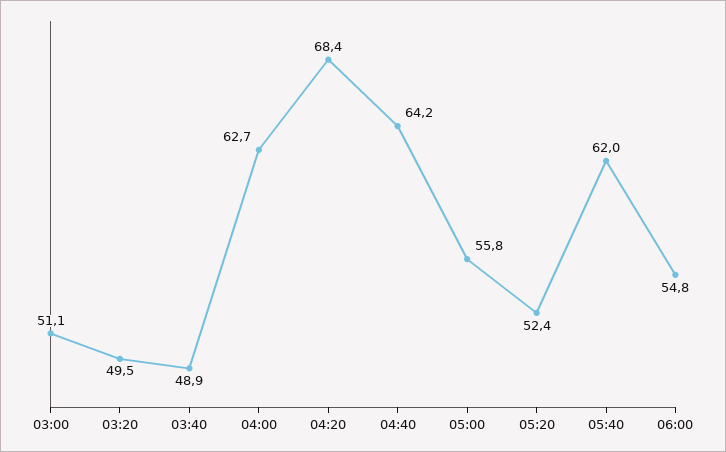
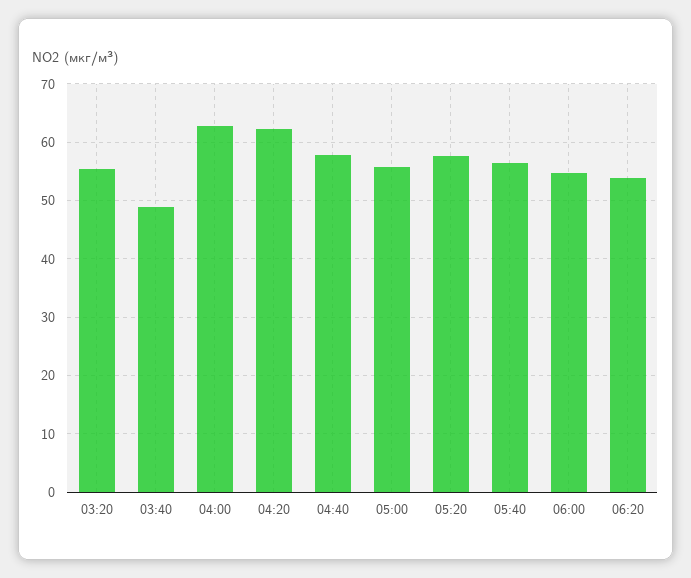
03:00: 51.1 -> none
03:20: 49.5 -> 56
04:20: 68.4 -> 62
04:40: 64.2 -> 58
05:20: 52.4 -> 58
05:40: 62 -> 56
06:20: none -> 54

